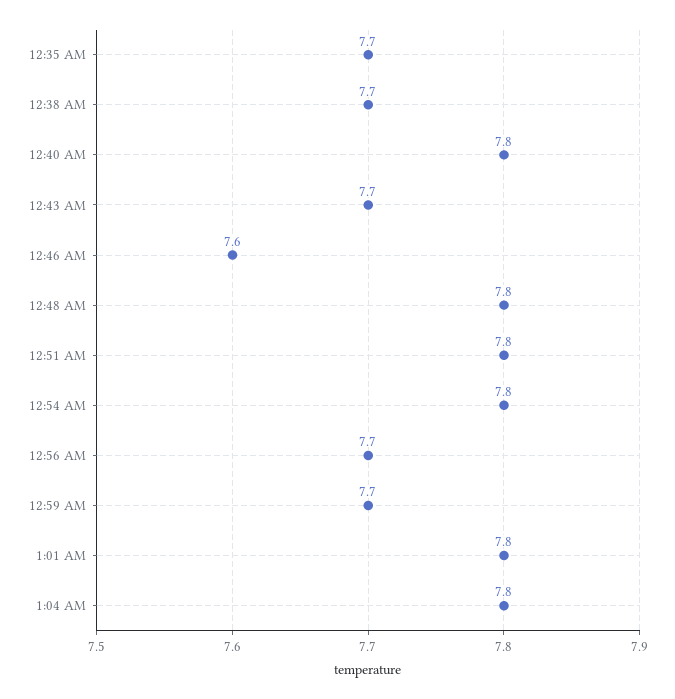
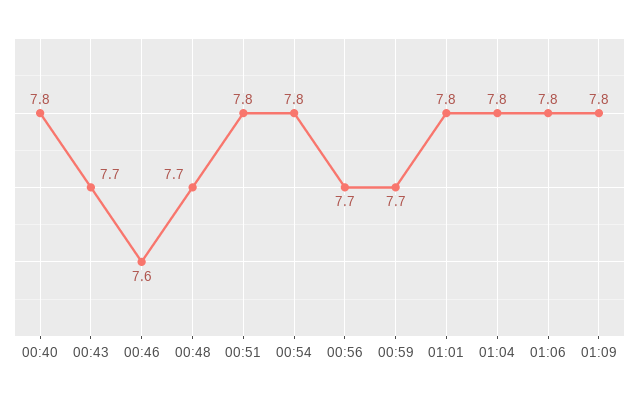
12:35 AM: 7.7 -> none
12:38 AM: 7.7 -> none
12:48 AM: 7.8 -> 7.7
01:06: none -> 7.8
01:09: none -> 7.8

